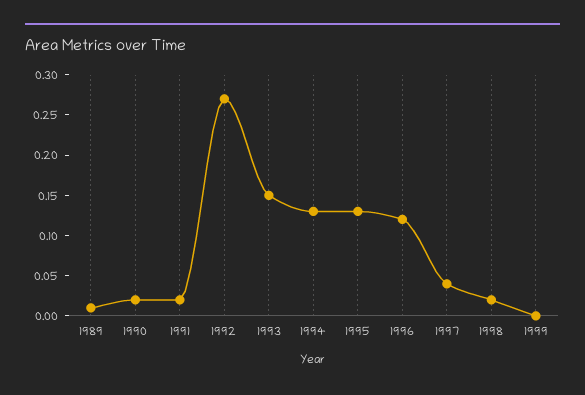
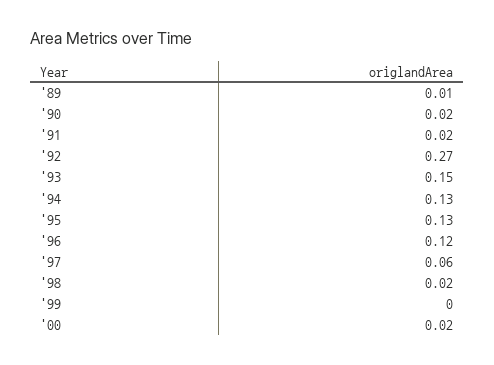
1997: 0.04 -> 0.06
'00: none -> 0.02

